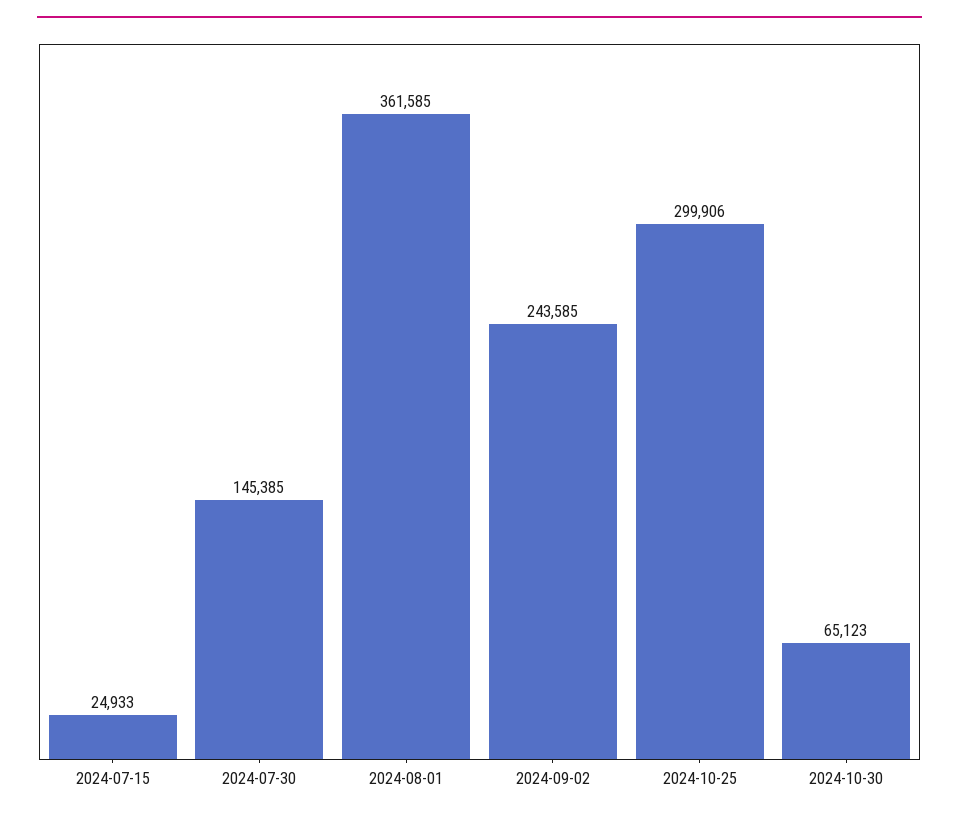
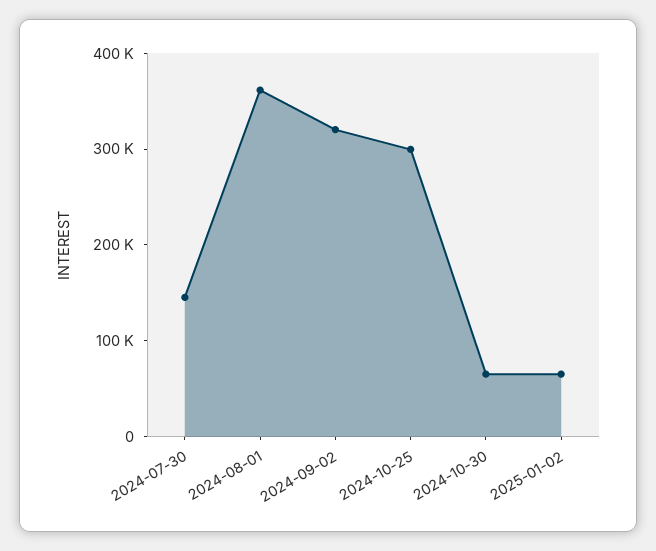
2024-07-15: 24933 -> none
2024-09-02: 243585 -> 320000
2025-01-02: none -> 60000

